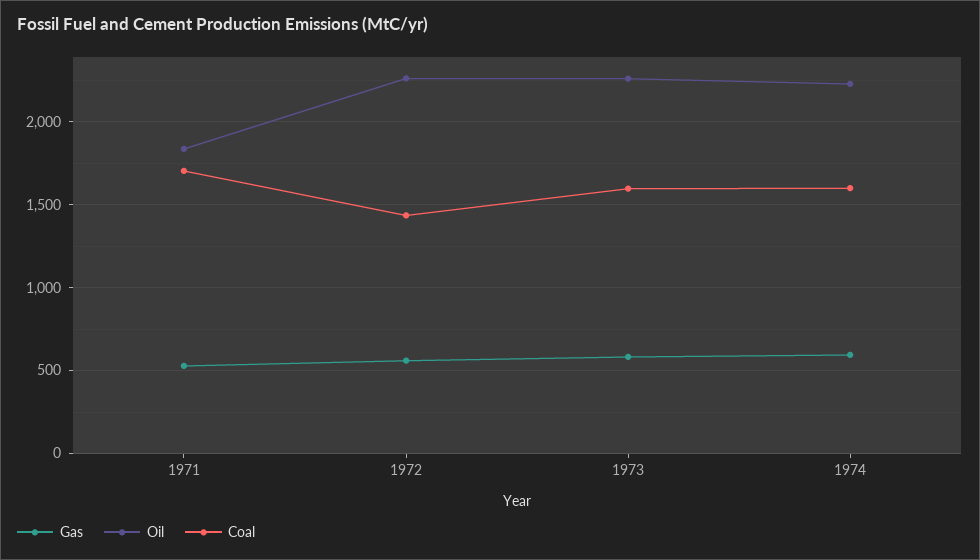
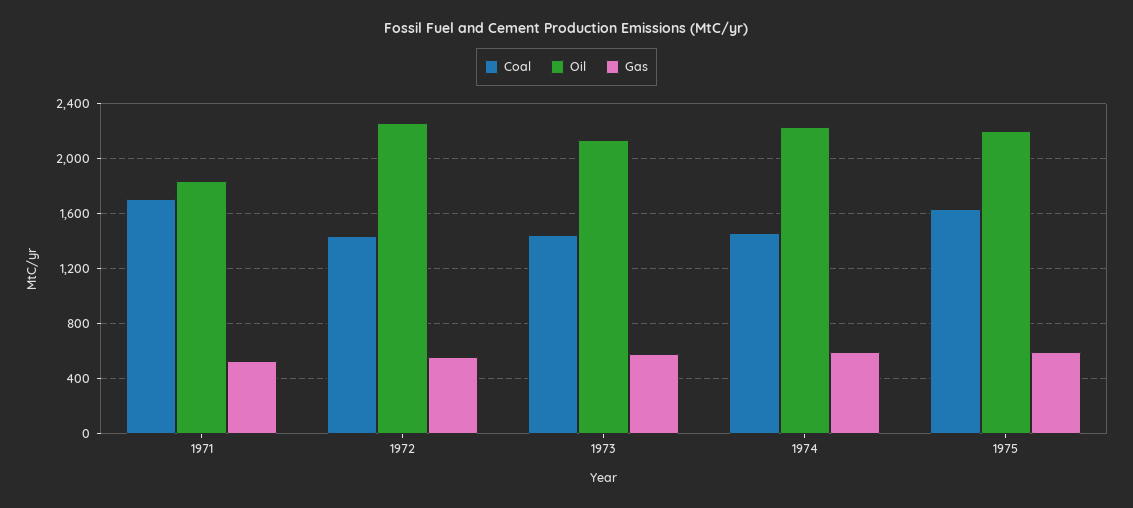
Oil, 1973: 2250 -> 2150
Coal, 1973: 1600 -> 1450
Coal, 1974: 1600 -> 1450
Coal, 1975: none -> 1650
Oil, 1975: none -> 2200
Gas, 1975: none -> 600

